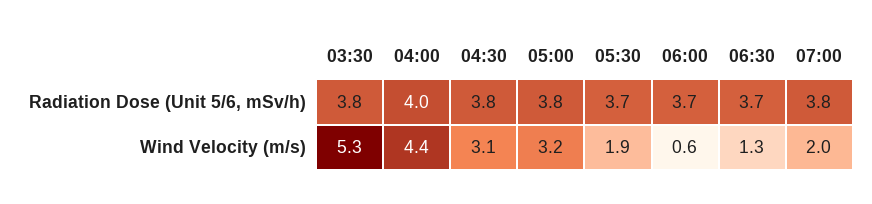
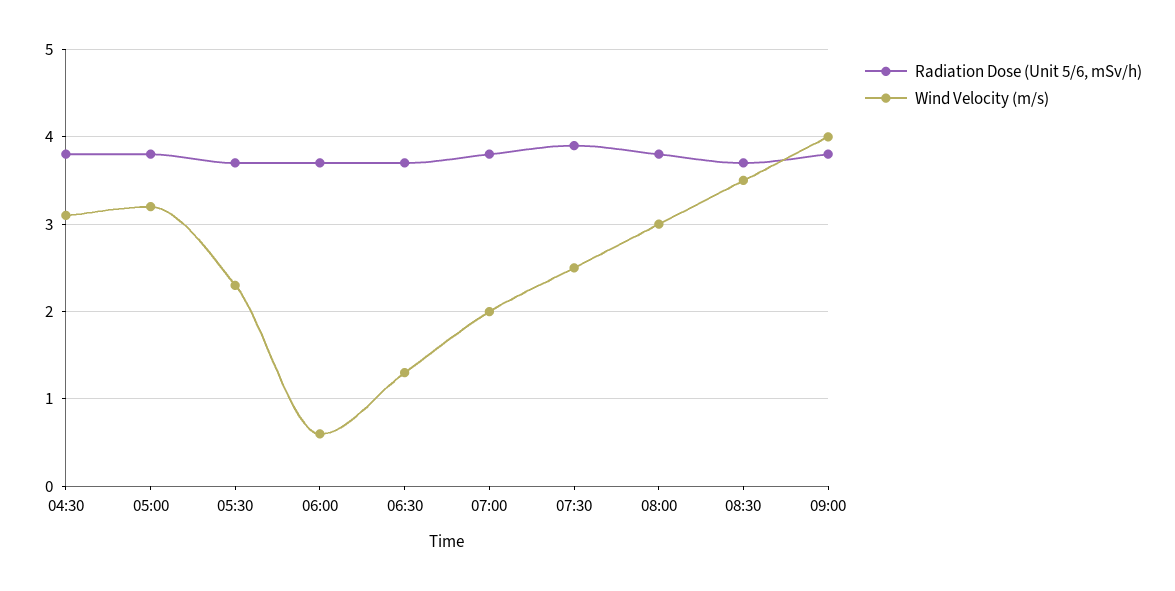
Radiation Dose (Unit 5/6, mSv/h), 03:30: 3.8 -> none
Radiation Dose (Unit 5/6, mSv/h), 04:00: 4 -> none
Wind Velocity (m/s), 03:30: 5.3 -> none
Wind Velocity (m/s), 04:00: 4.4 -> none
Wind Velocity (m/s), 05:30: 1.9 -> 2.3
Radiation Dose (Unit 5/6, mSv/h), 07:30: none -> 3.9
Wind Velocity (m/s), 07:30: none -> 2.5
Radiation Dose (Unit 5/6, mSv/h), 08:00: none -> 3.8
Wind Velocity (m/s), 08:00: none -> 3
Radiation Dose (Unit 5/6, mSv/h), 08:30: none -> 3.7
Wind Velocity (m/s), 08:30: none -> 3.5
Radiation Dose (Unit 5/6, mSv/h), 09:00: none -> 3.8
Wind Velocity (m/s), 09:00: none -> 4

